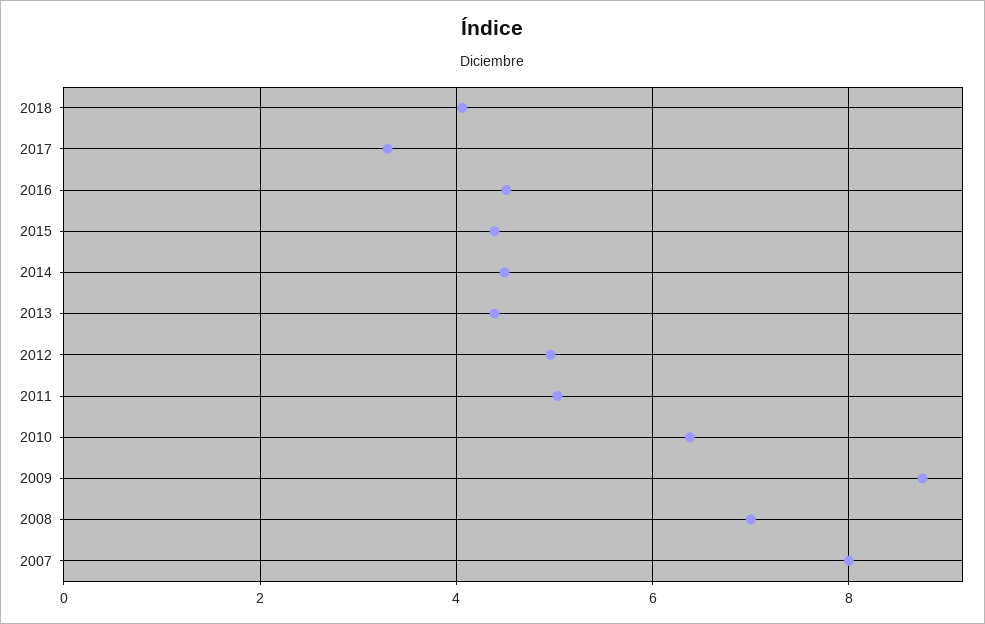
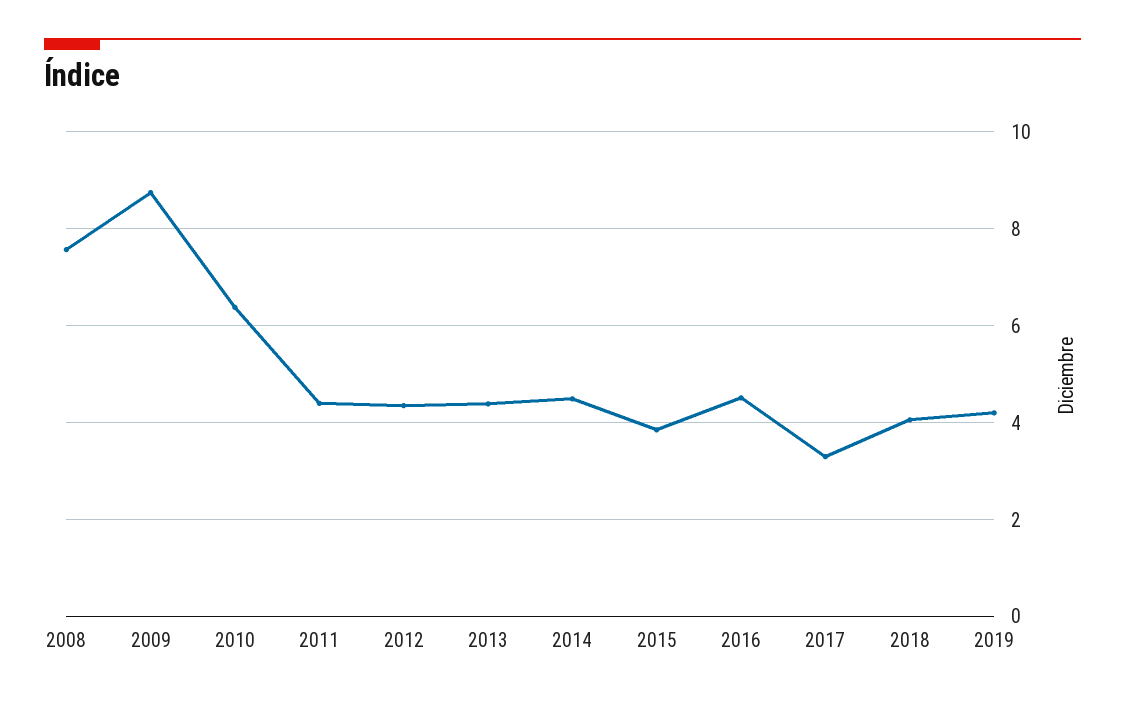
2015: 4.4 -> 3.8
2012: 5 -> 4.4
2011: 5 -> 4.4
2008: 7 -> 7.6
2007: 8 -> none
2019: none -> 4.2

